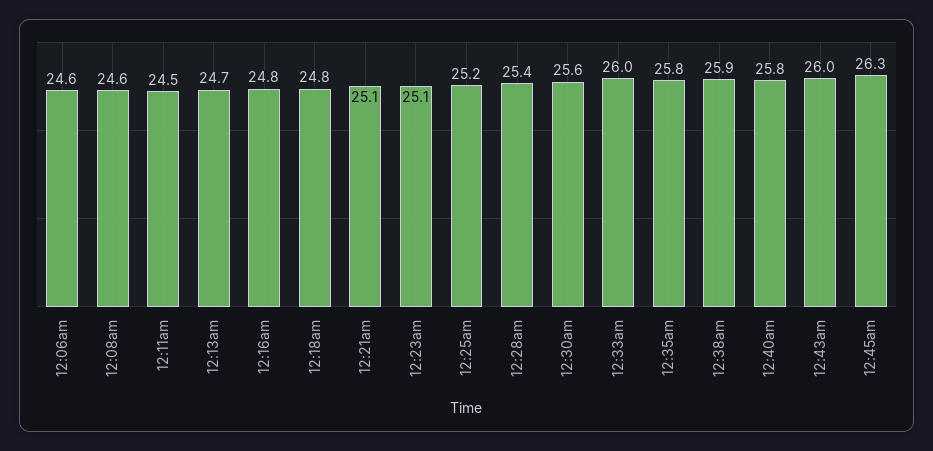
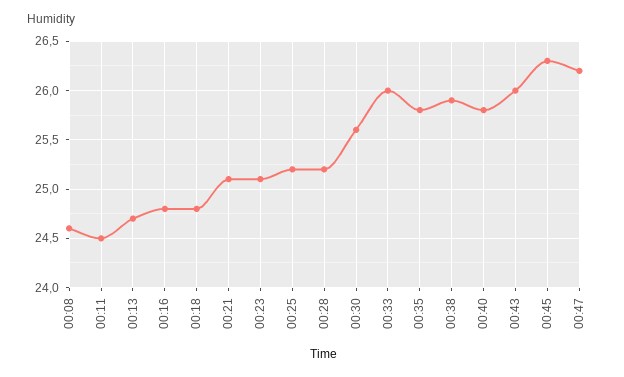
12:06am: 24.6 -> none
12:28am: 25.4 -> 25.2
00:47: none -> 26.2

